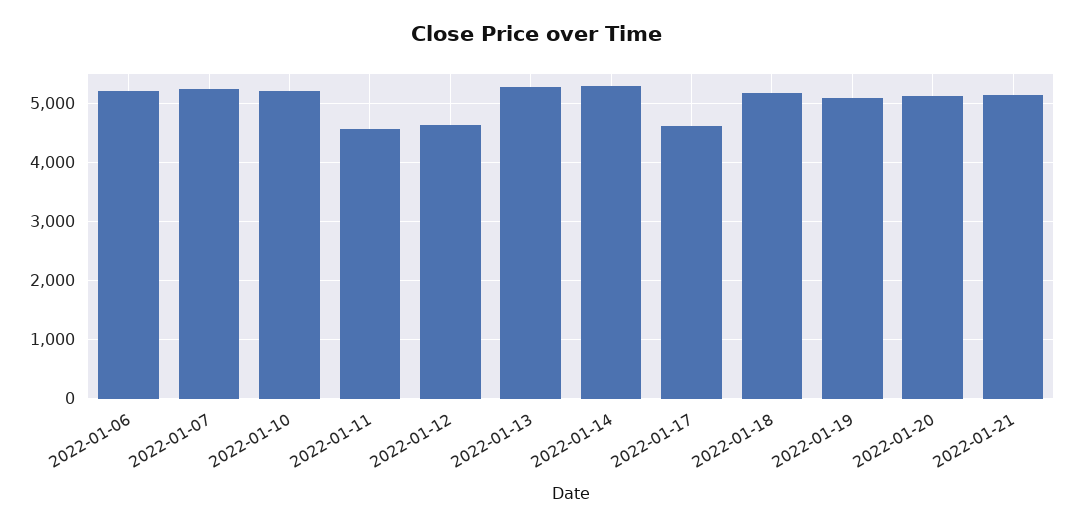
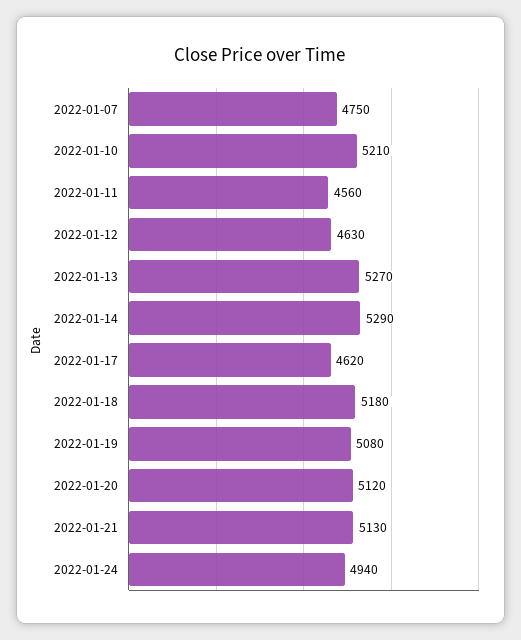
2022-01-06: 5200 -> none
2022-01-07: 5200 -> 4750
2022-01-24: none -> 4940

